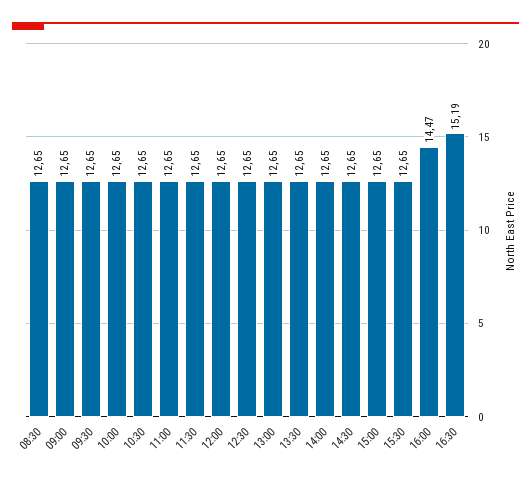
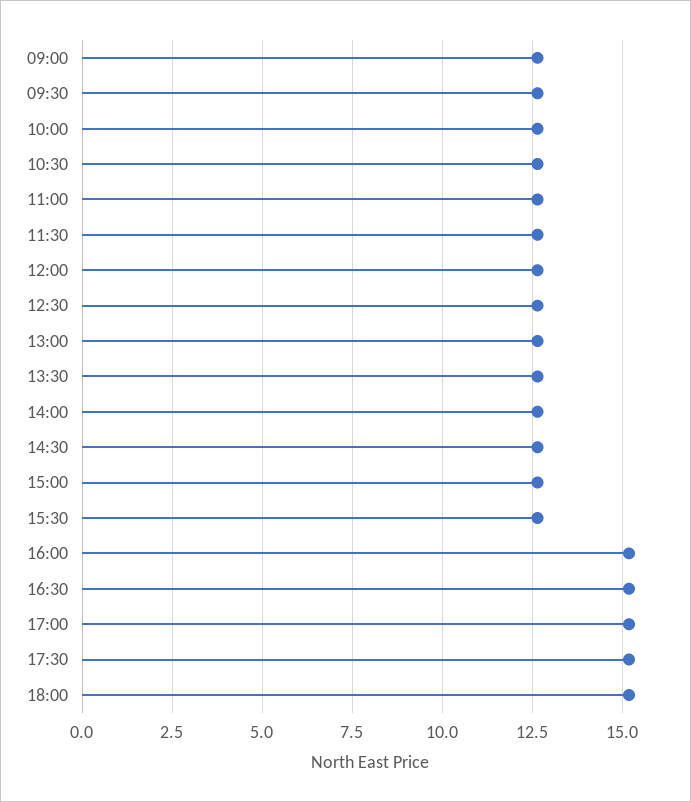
08:30: 12.65 -> none
16:00: 14.47 -> 15.25
17:00: none -> 15.25
17:30: none -> 15.25
18:00: none -> 15.25

